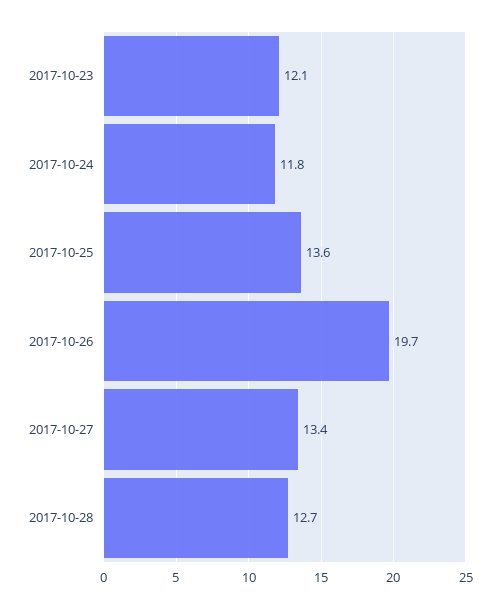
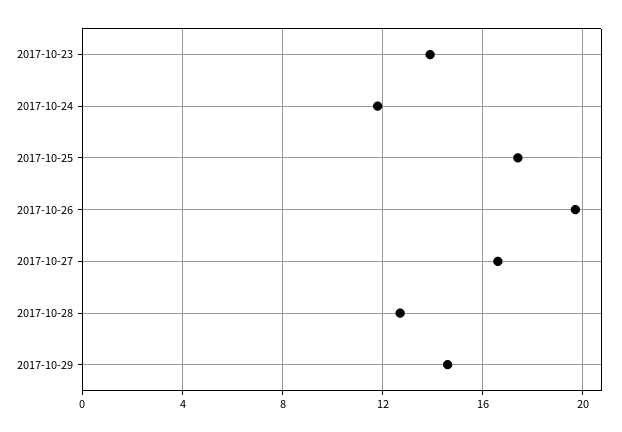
2017-10-23: 12.1 -> 14
2017-10-25: 13.6 -> 17.5
2017-10-27: 13.4 -> 16.5
2017-10-29: none -> 14.5

